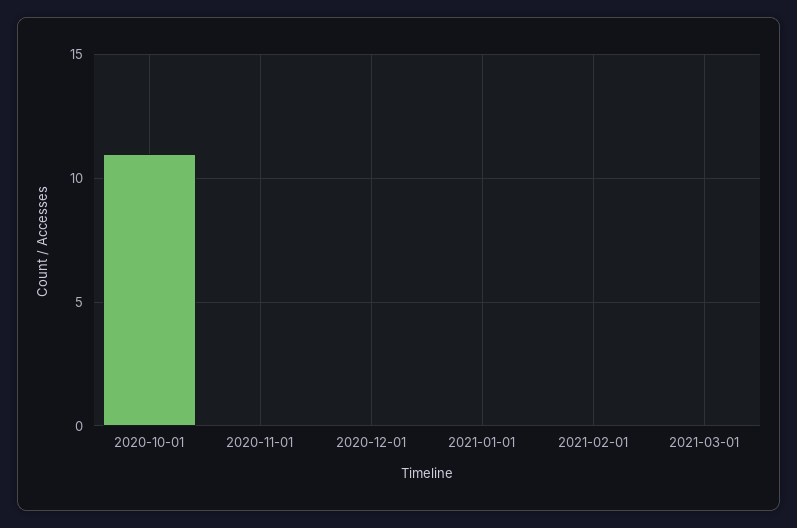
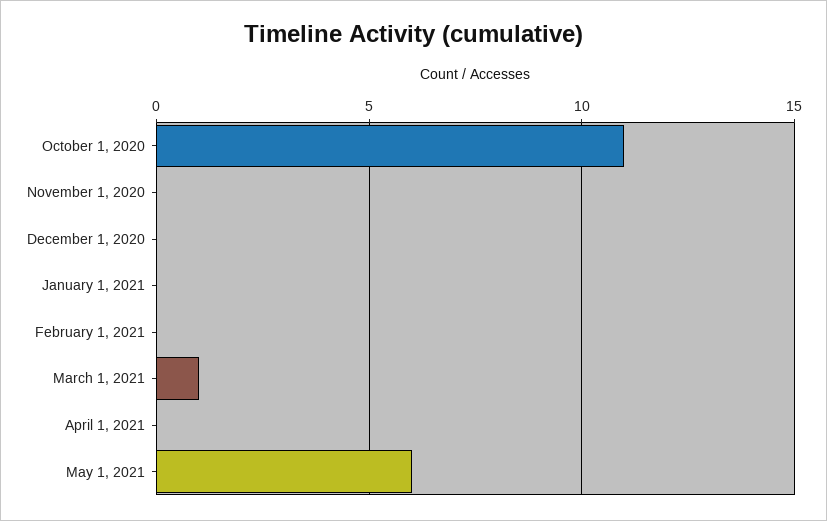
2021-03-01: 0 -> 1
April 1, 2021: none -> 0
May 1, 2021: none -> 6

